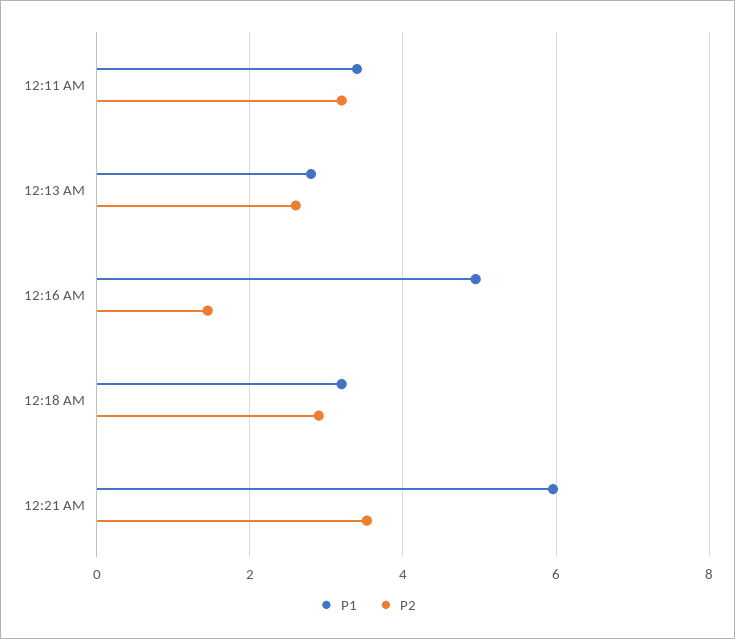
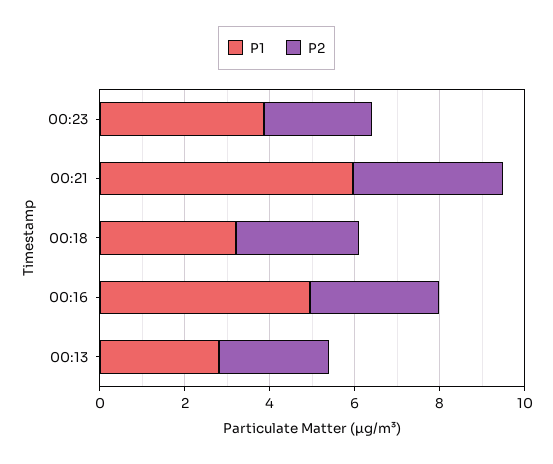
P1, 12:11 AM: 3.4 -> none
P2, 12:11 AM: 3.2 -> none
P2, 12:16 AM: 1.4 -> 3
P1, 00:23: none -> 4
P2, 00:23: none -> 2.5

